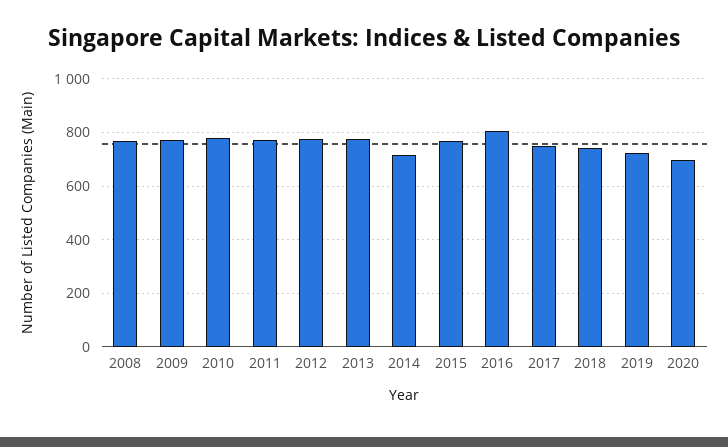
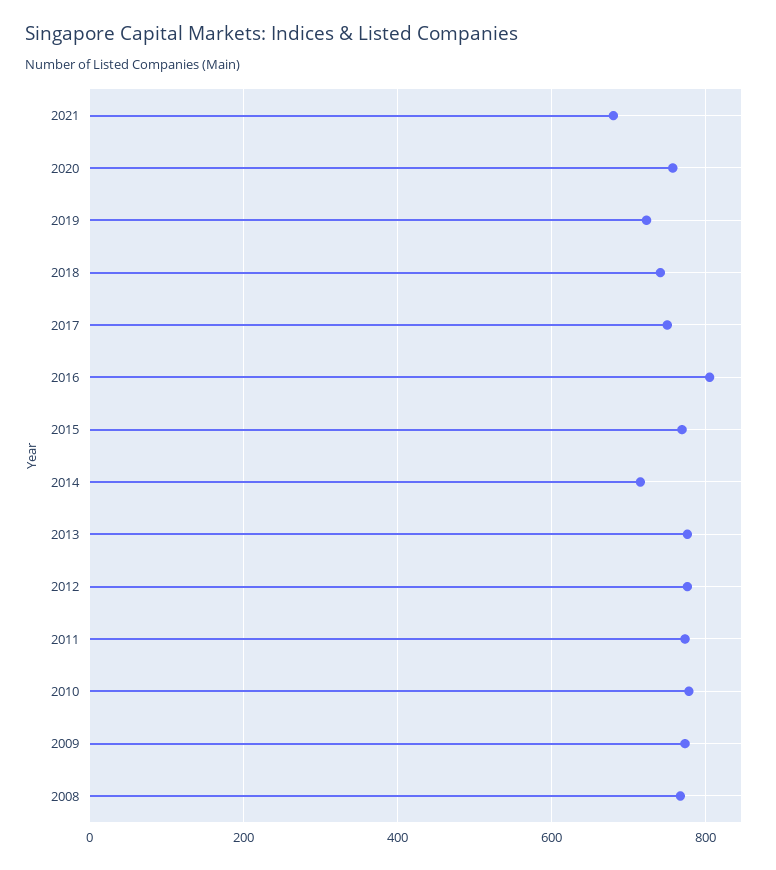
2020: 700 -> 760
2021: none -> 680

